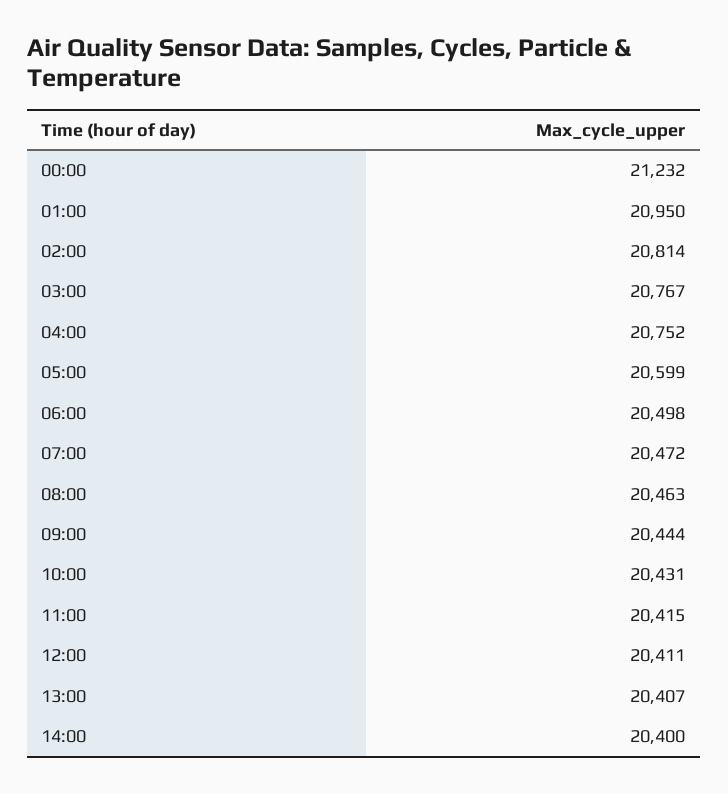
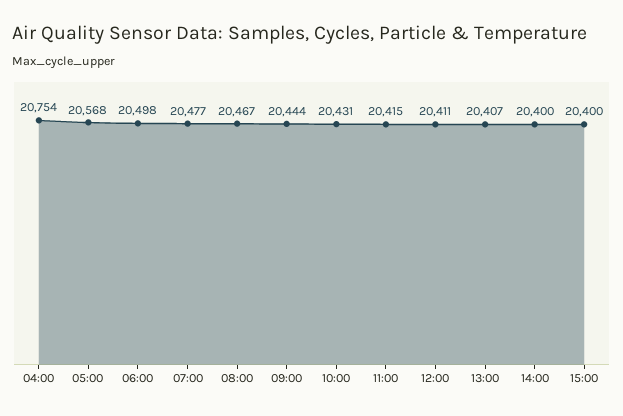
00:00: 21232 -> none
01:00: 20950 -> none
02:00: 20814 -> none
03:00: 20767 -> none
04:00: 20752 -> 20754
05:00: 20599 -> 20568
07:00: 20472 -> 20477
08:00: 20463 -> 20467
15:00: none -> 20400

